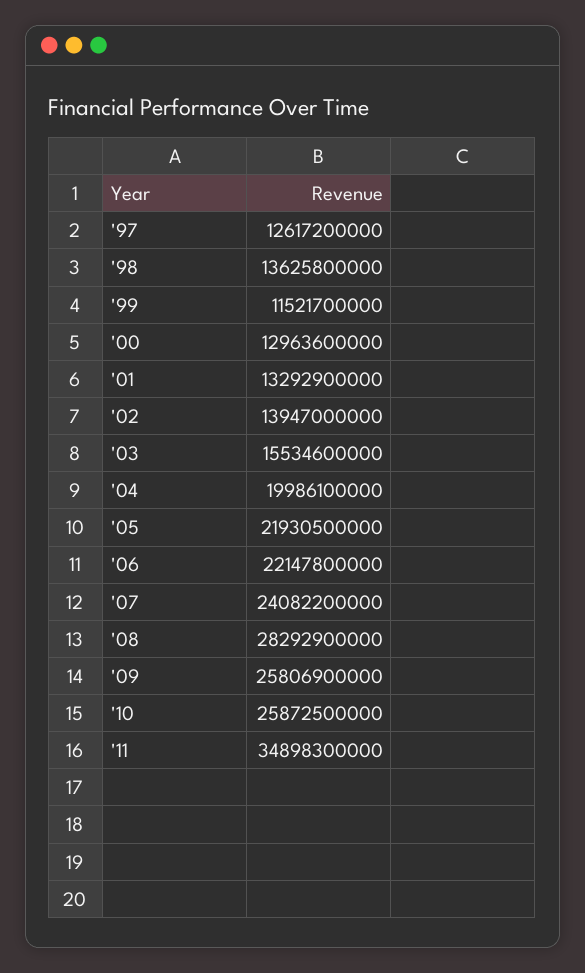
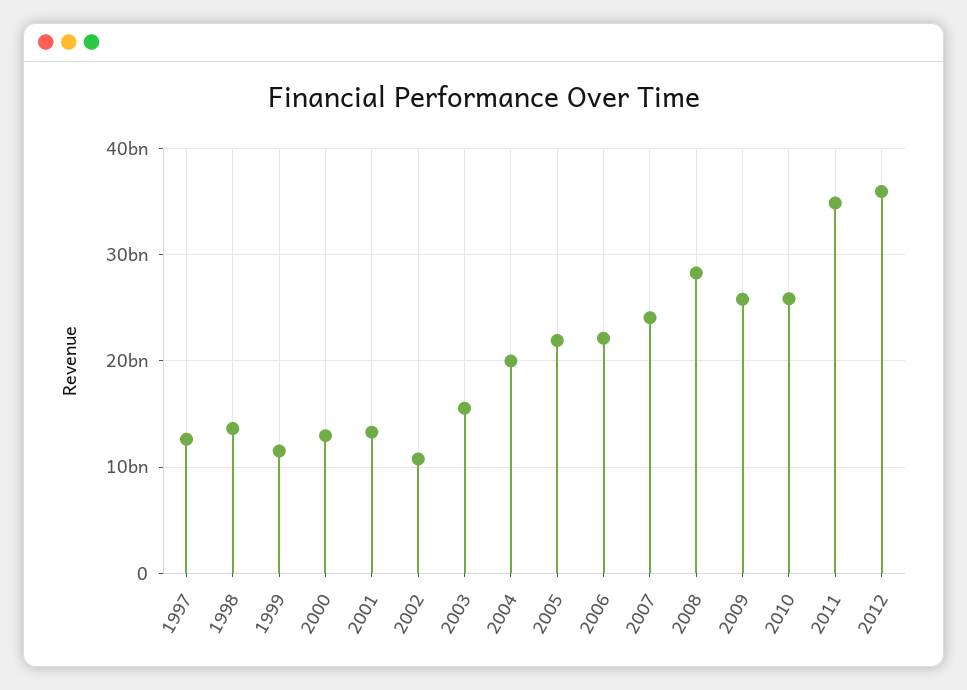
'02: 13947000000 -> 11000000000
2012: none -> 36000000000

